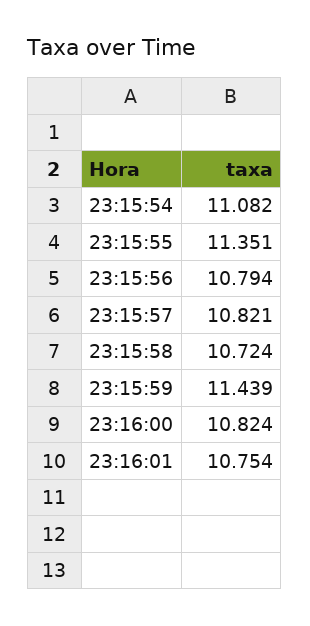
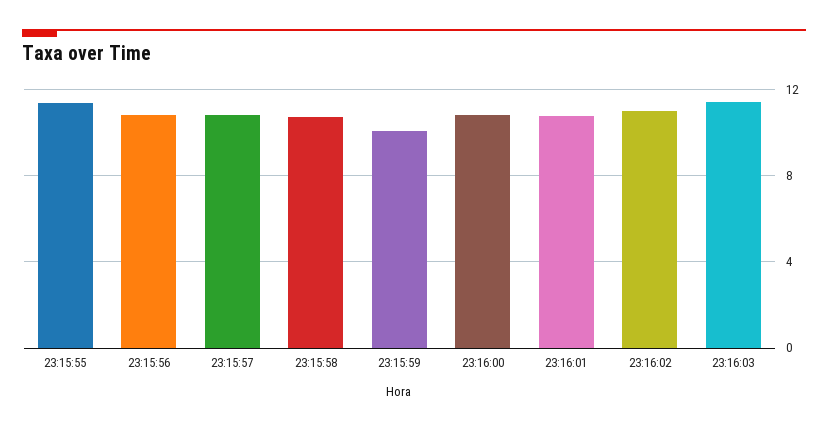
23:15:54: 11.082 -> none
23:15:59: 11.439 -> 10
23:16:02: none -> 11
23:16:03: none -> 11.5

